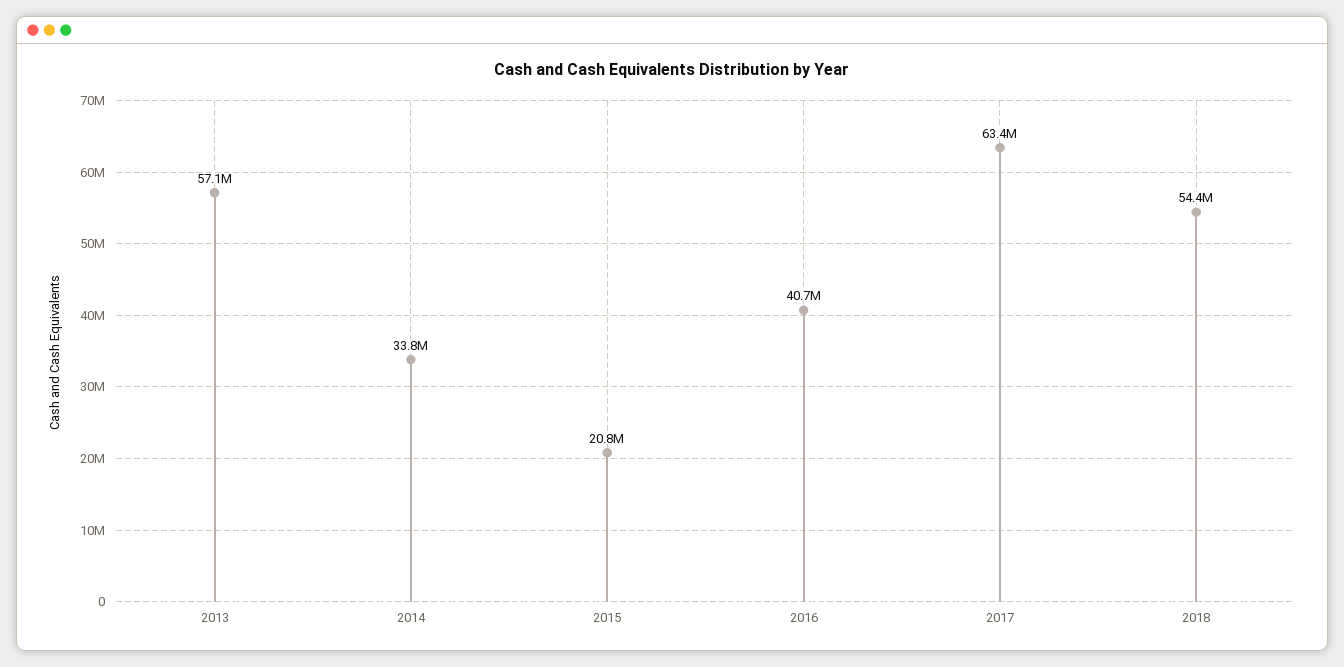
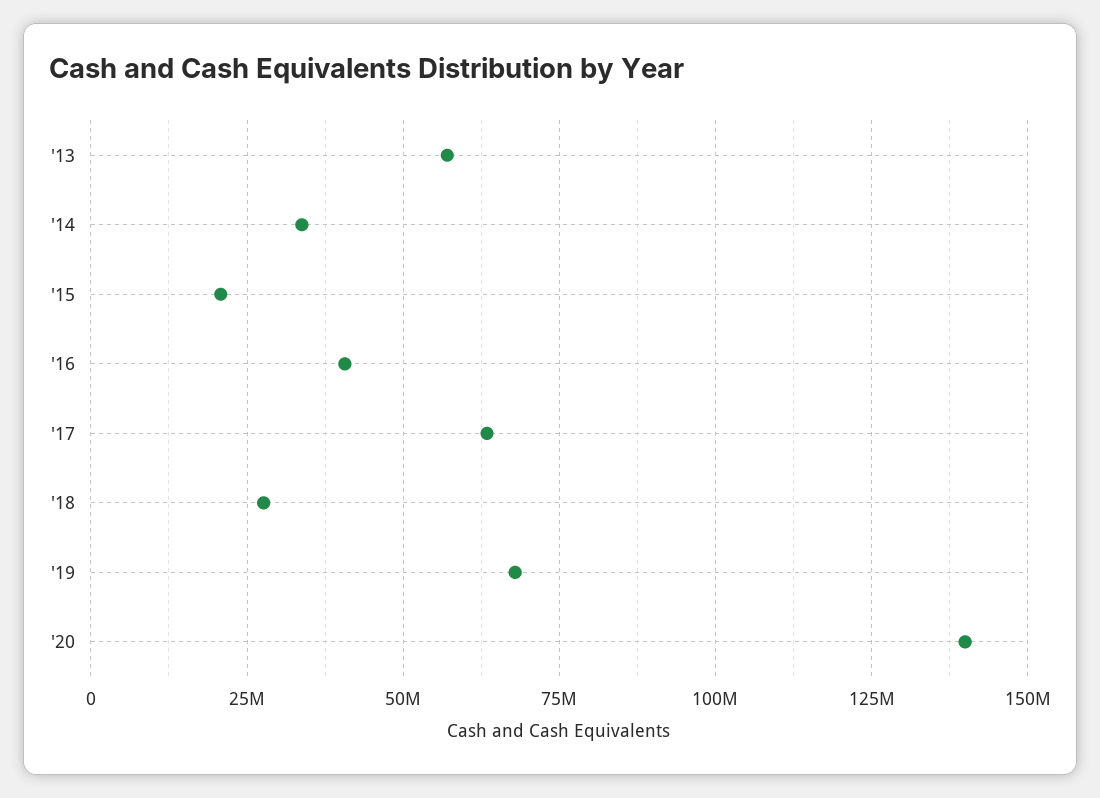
2018: 54400000 -> 27500000
'19: none -> 67500000
'20: none -> 140000000

